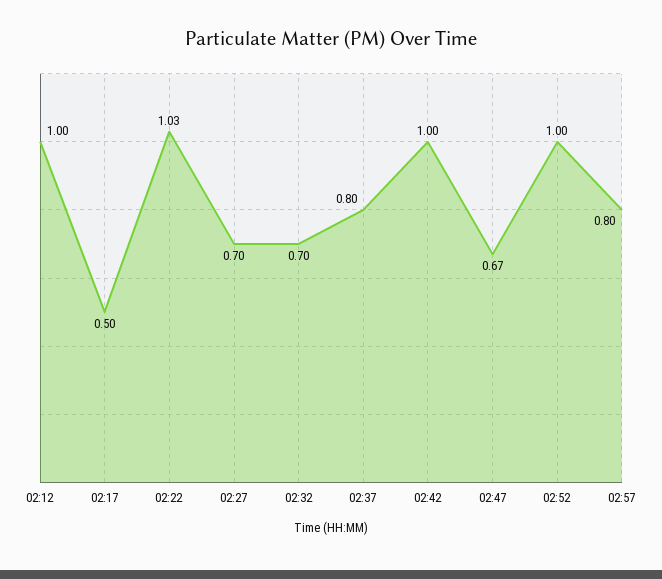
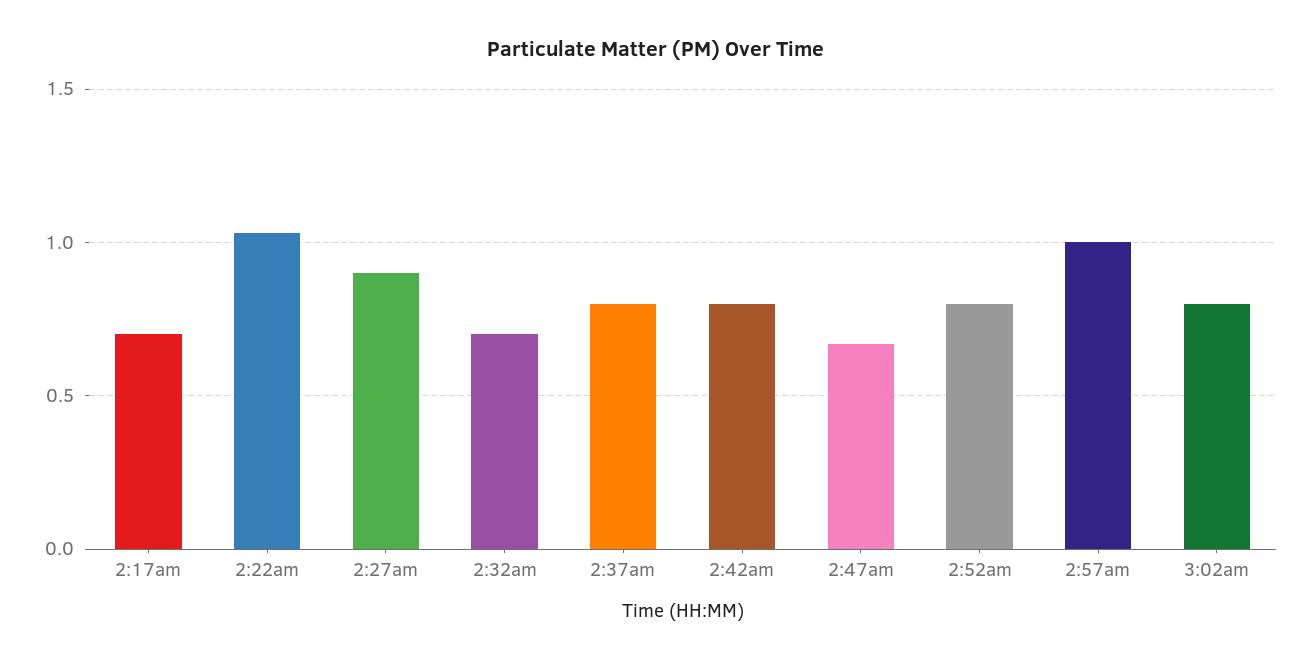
02:12: 1 -> none
02:17: 0.5 -> 0.7
02:27: 0.7 -> 0.9
02:42: 1 -> 0.8
02:52: 1 -> 0.8
02:57: 0.8 -> 1
3:02am: none -> 0.8

